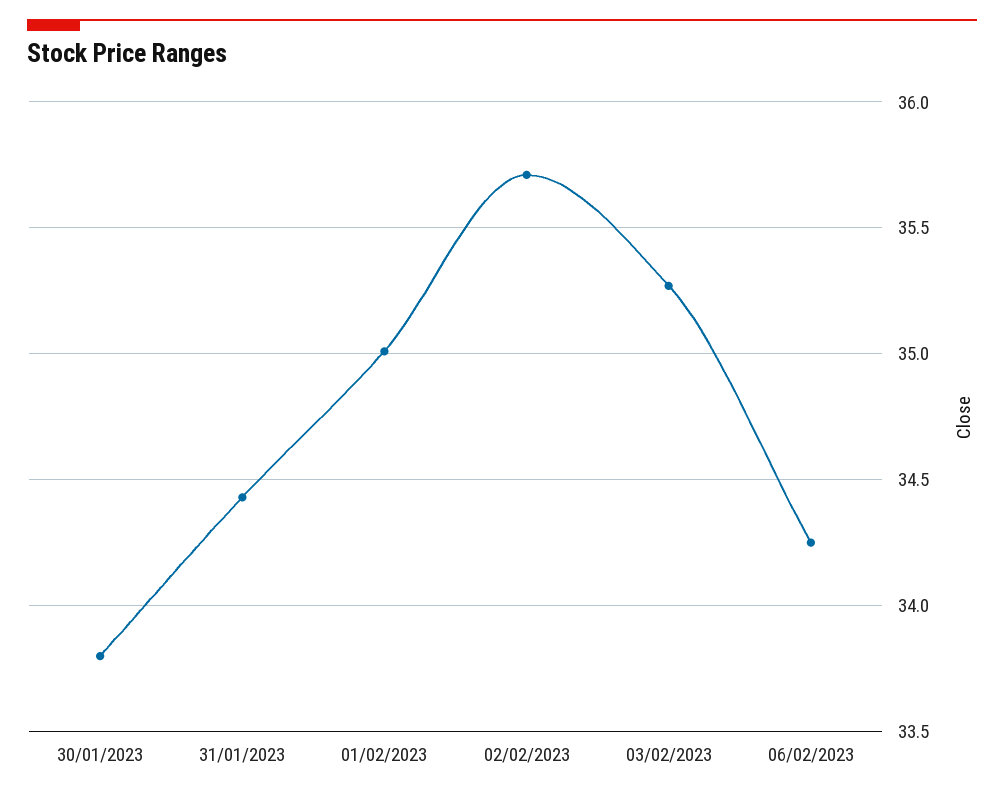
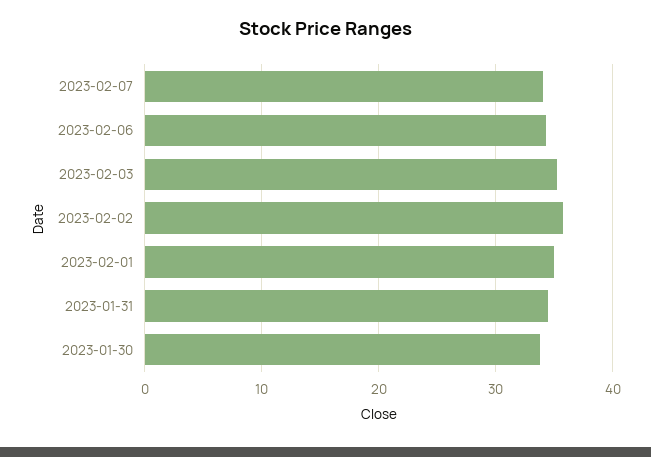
2023-02-07: none -> 34

